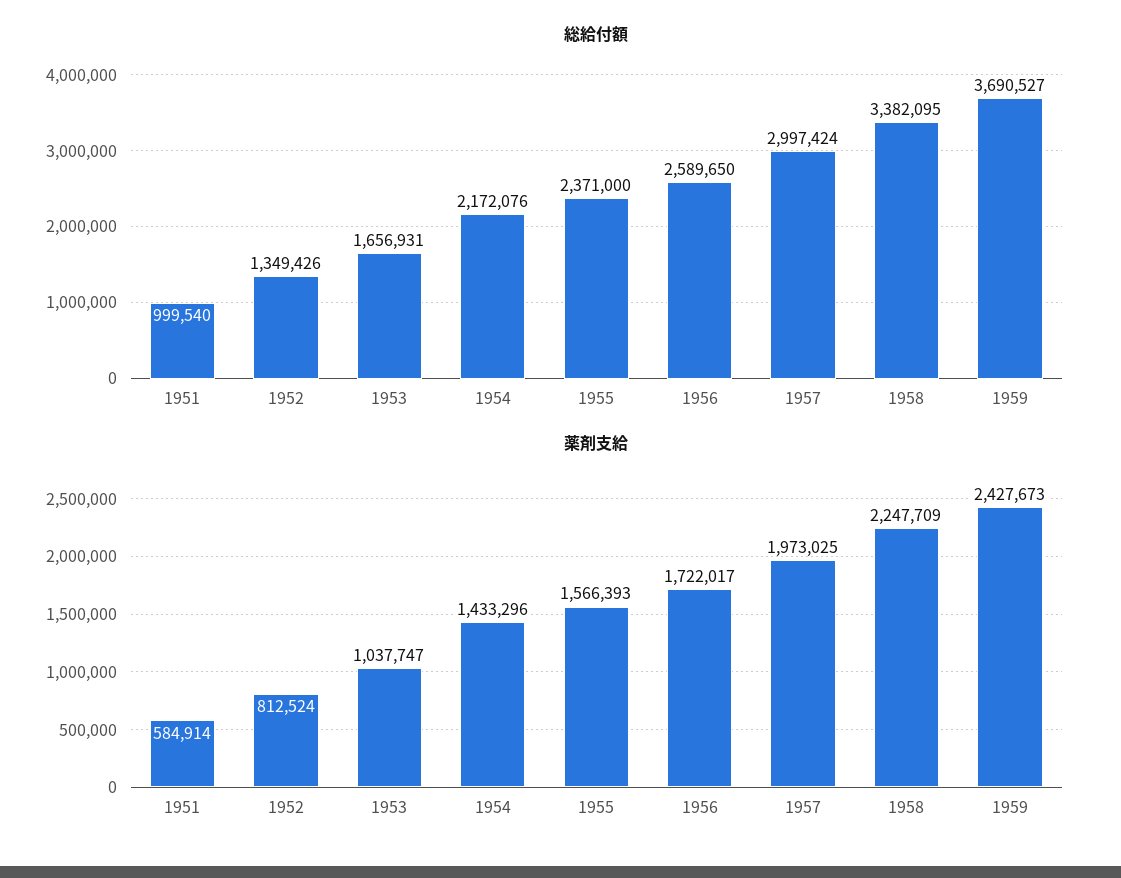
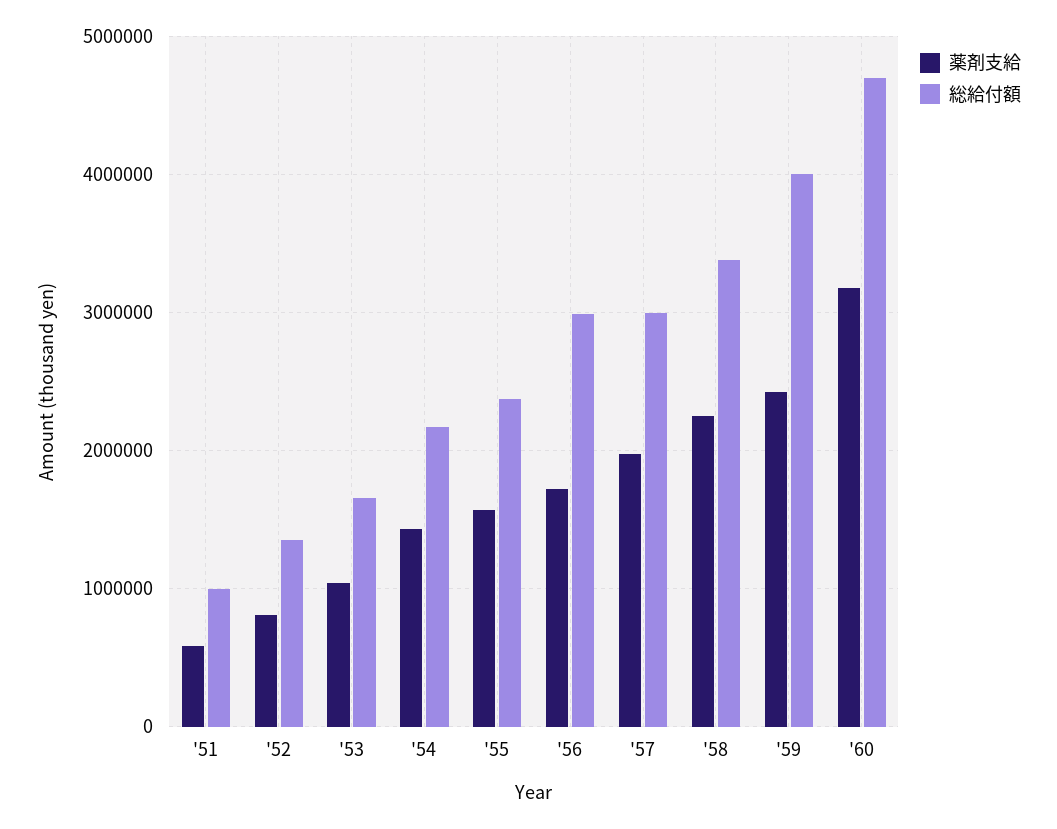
総給付額, 1956: 2589650 -> 3000000
総給付額, 1959: 3690527 -> 4000000
薬剤支給, '60: none -> 3200000
総給付額, '60: none -> 4700000

